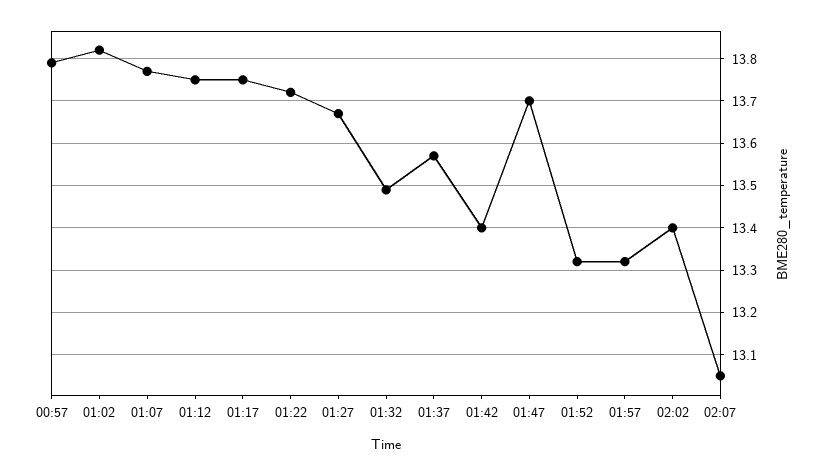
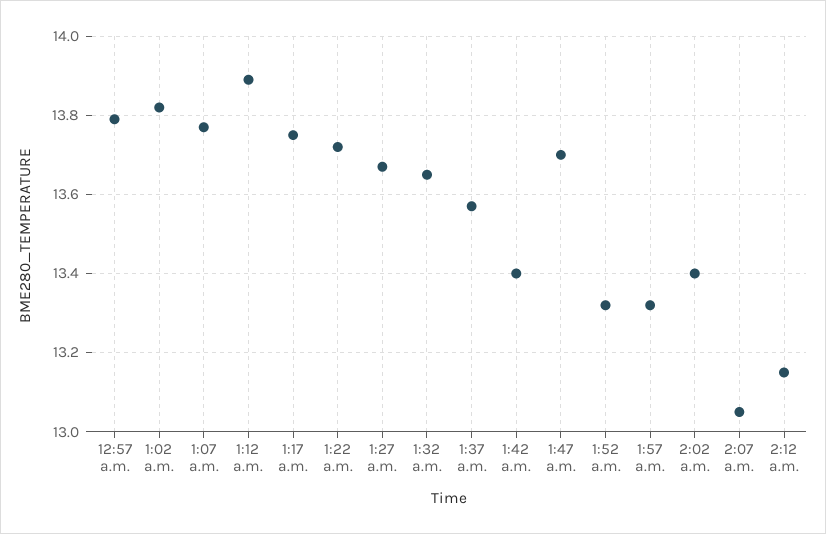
01:12: 13.75 -> 13.9
01:32: 13.5 -> 13.65
2:12 a.m.: none -> 13.15

